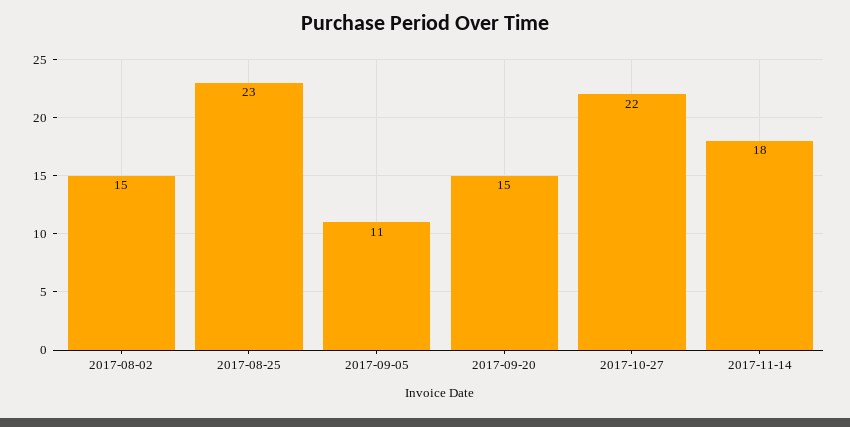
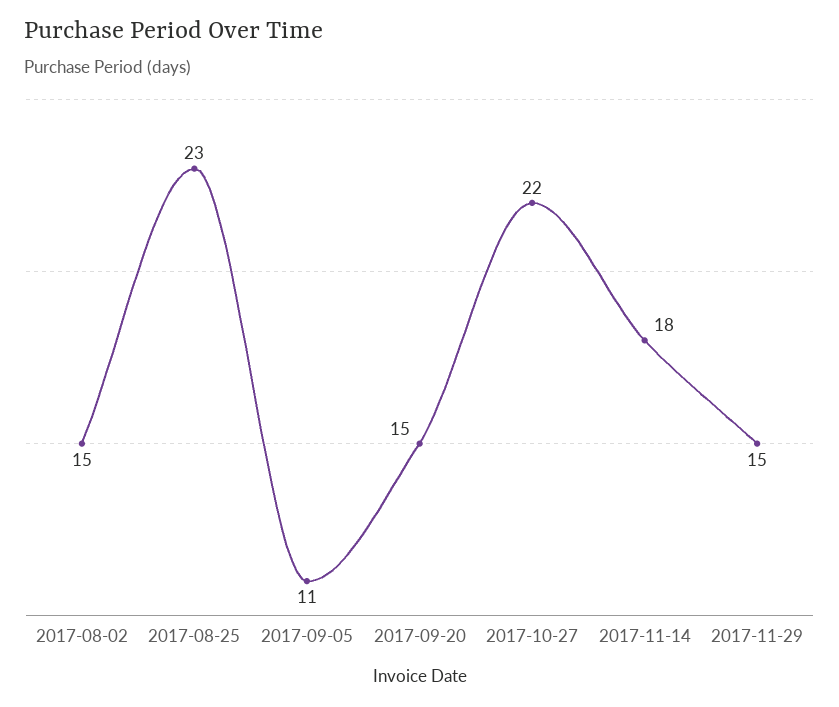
2017-11-29: none -> 15

